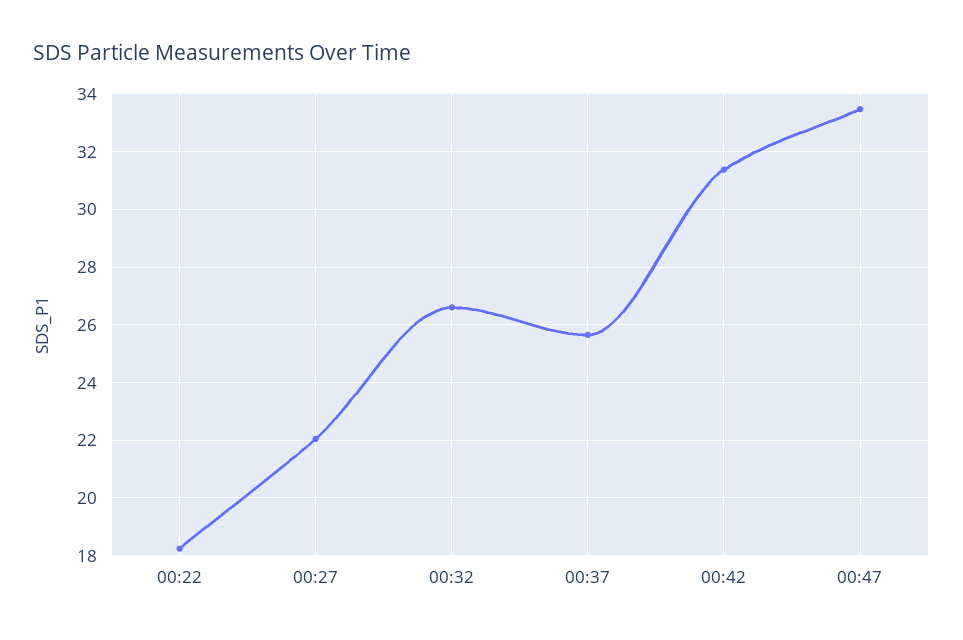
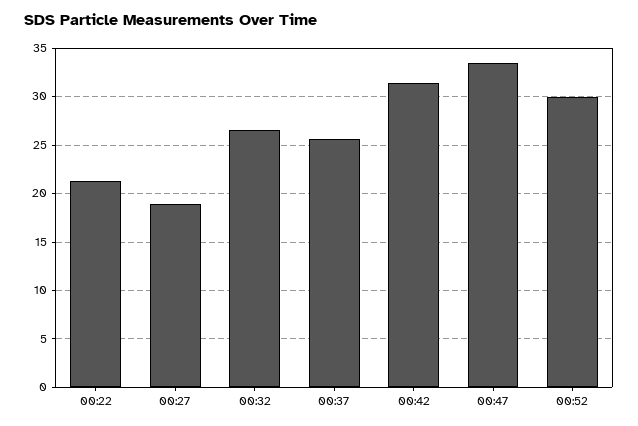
00:22: 18.25 -> 21
00:27: 22 -> 19
00:52: none -> 30

